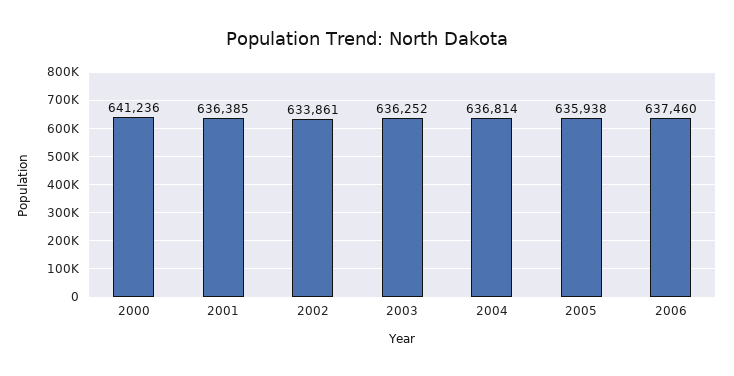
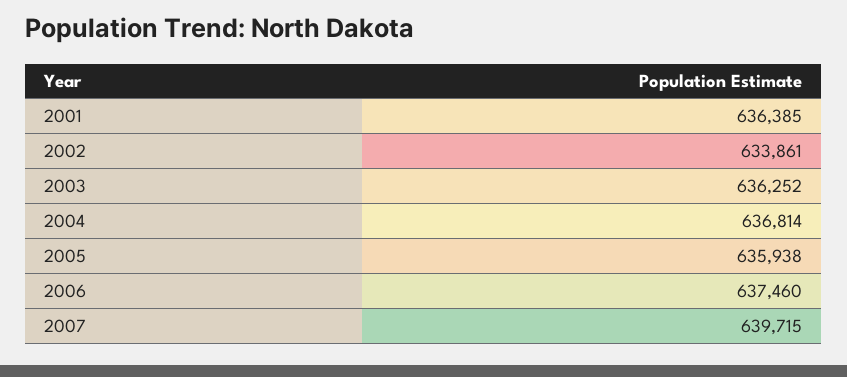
2000: 641236 -> none
2007: none -> 639715

